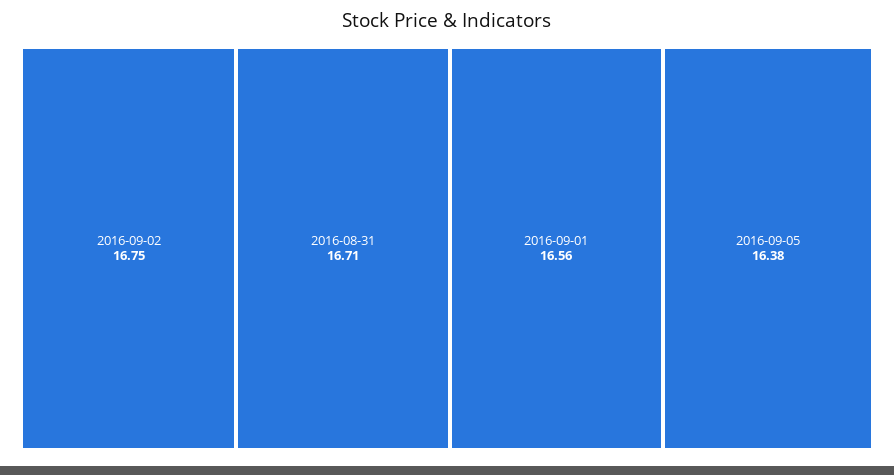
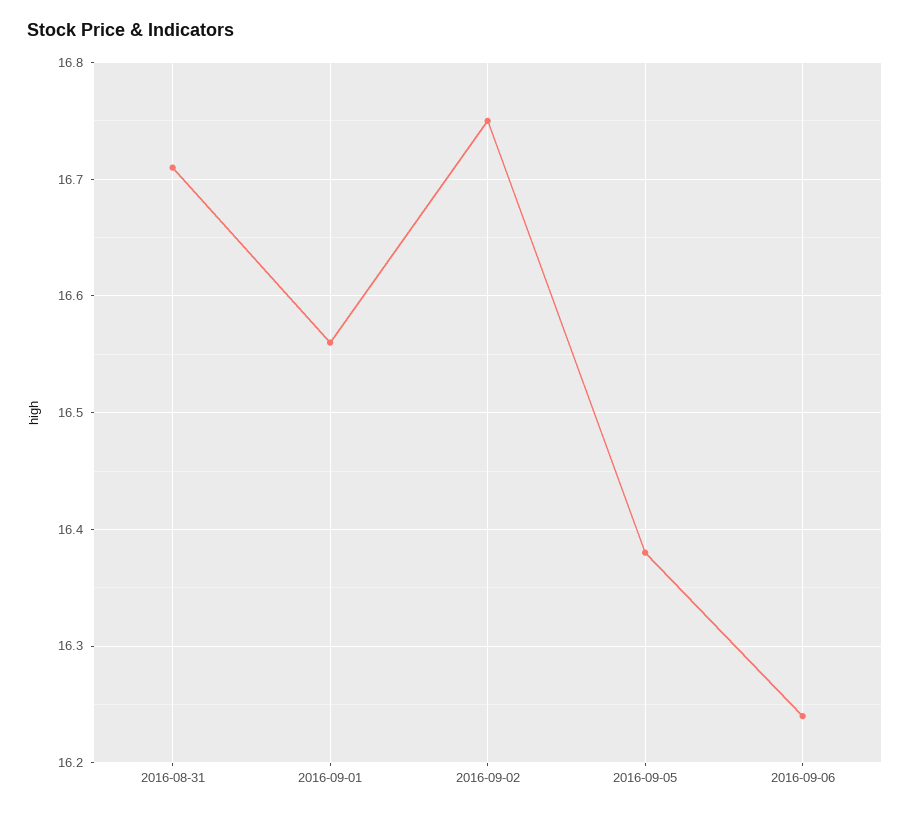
2016-09-06: none -> 16.24

